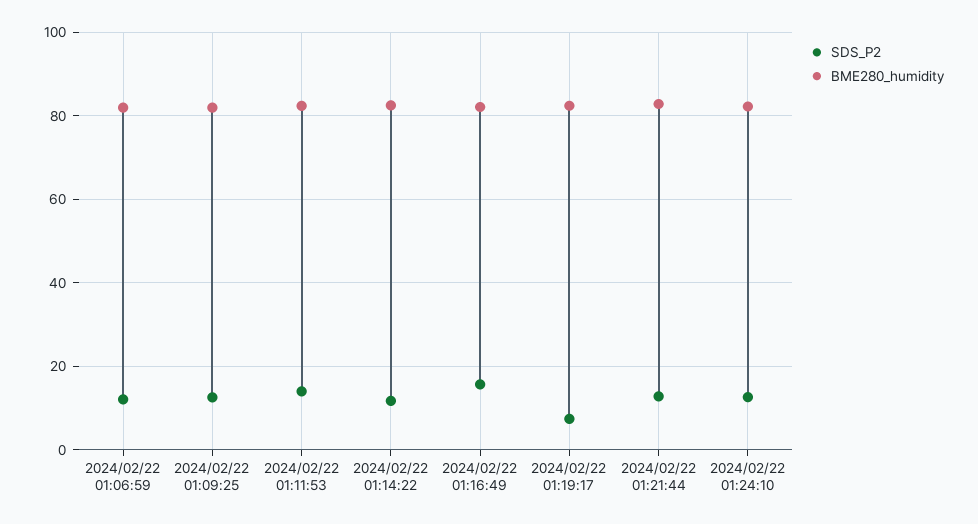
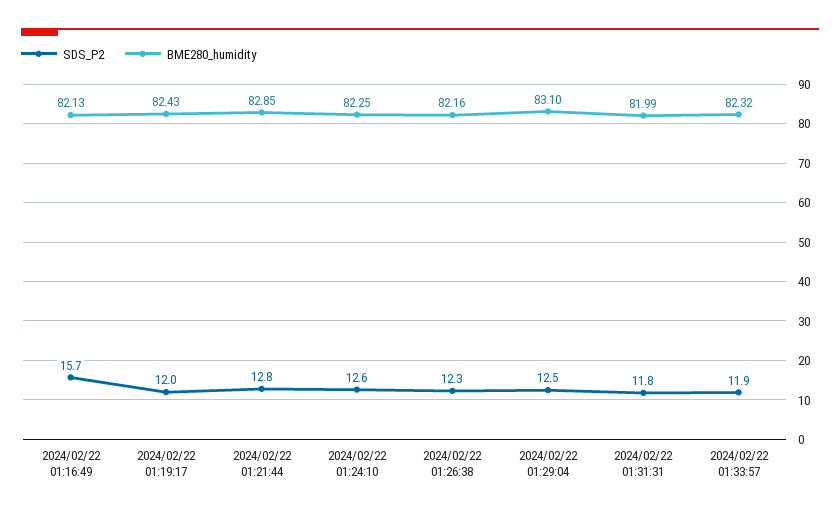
SDS_P2, 2024/02/22 01:06:59: 12 -> none
BME280_humidity, 2024/02/22 01:06:59: 82 -> none
SDS_P2, 2024/02/22 01:09:25: 12 -> none
BME280_humidity, 2024/02/22 01:09:25: 82 -> none
SDS_P2, 2024/02/22 01:11:53: 14 -> none
BME280_humidity, 2024/02/22 01:11:53: 82 -> none
SDS_P2, 2024/02/22 01:14:22: 12 -> none
BME280_humidity, 2024/02/22 01:14:22: 82 -> none
SDS_P2, 2024/02/22 01:19:17: 8 -> 12
SDS_P2, 2024/02/22 01:26:38: none -> 12.3
BME280_humidity, 2024/02/22 01:26:38: none -> 82.16
SDS_P2, 2024/02/22 01:29:04: none -> 12.5
BME280_humidity, 2024/02/22 01:29:04: none -> 83.1
SDS_P2, 2024/02/22 01:31:31: none -> 11.8
BME280_humidity, 2024/02/22 01:31:31: none -> 81.99
SDS_P2, 2024/02/22 01:33:57: none -> 11.9
BME280_humidity, 2024/02/22 01:33:57: none -> 82.32

